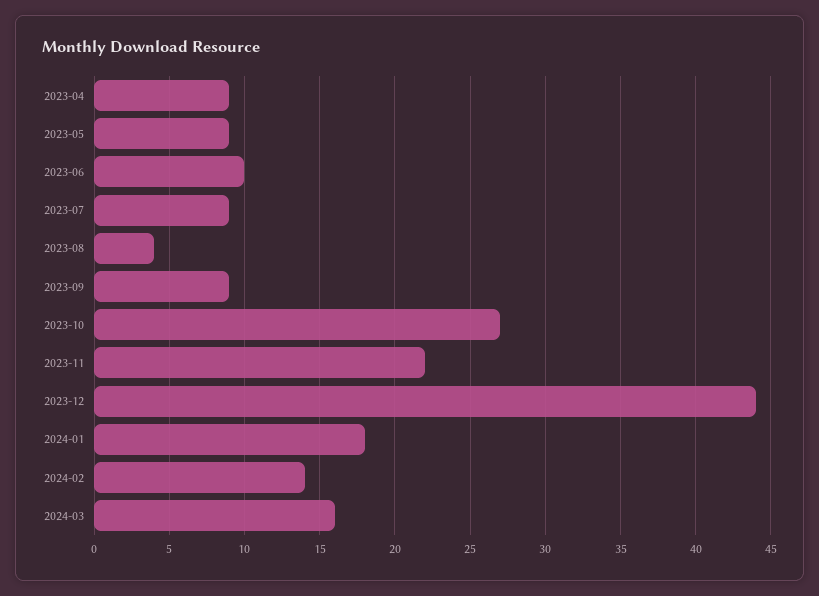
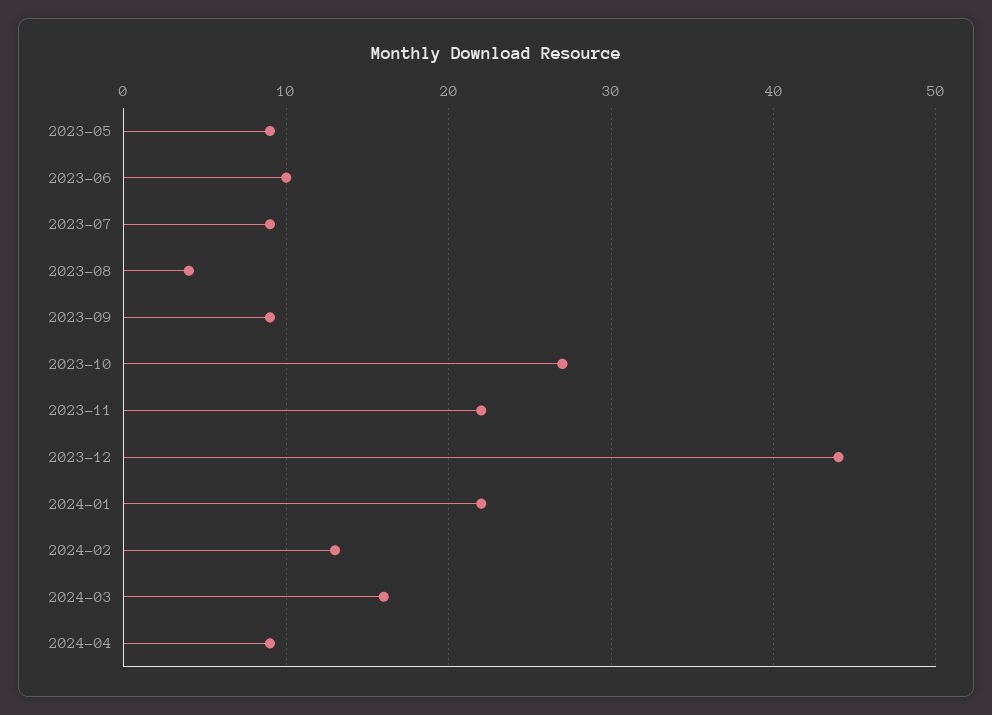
2023-04: 9 -> none
2024-01: 18 -> 22
2024-02: 14 -> 13
2024-04: none -> 9

